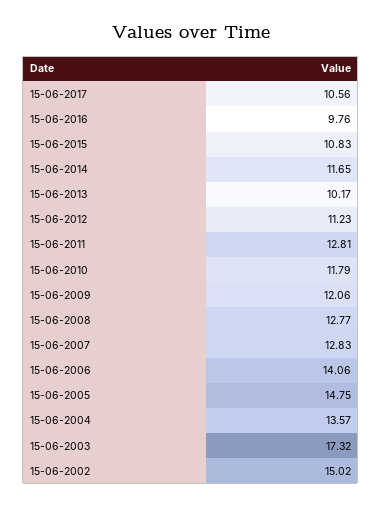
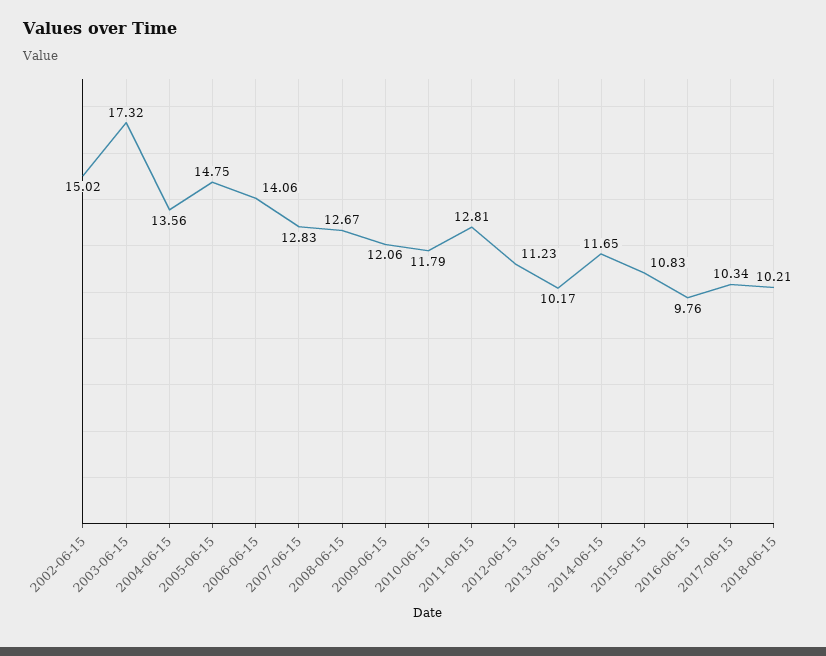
15-06-2017: 10.56 -> 10.34
15-06-2008: 12.77 -> 12.67
15-06-2004: 13.57 -> 13.56
2018-06-15: none -> 10.21

